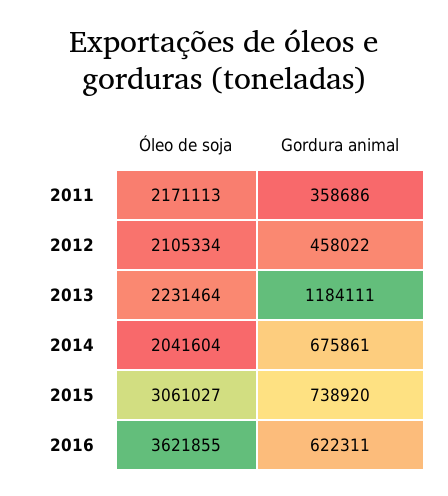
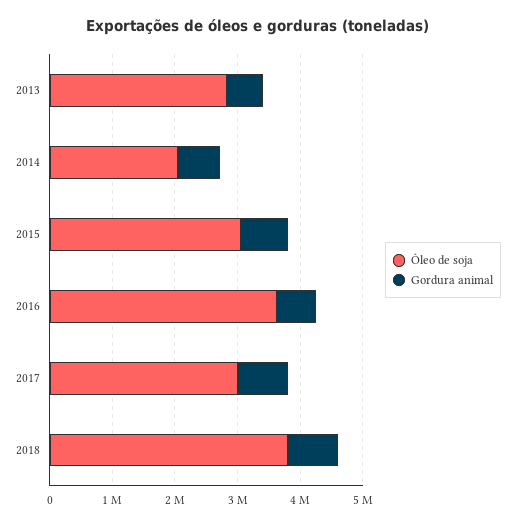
Óleo de soja, 2011: 2171113 -> none
Gordura animal, 2011: 358686 -> none
Óleo de soja, 2012: 2105334 -> none
Gordura animal, 2012: 458022 -> none
Óleo de soja, 2013: 2231464 -> 2800000
Gordura animal, 2013: 1184111 -> 600000
Óleo de soja, 2017: none -> 3000000
Gordura animal, 2017: none -> 800000
Óleo de soja, 2018: none -> 3800000
Gordura animal, 2018: none -> 800000

